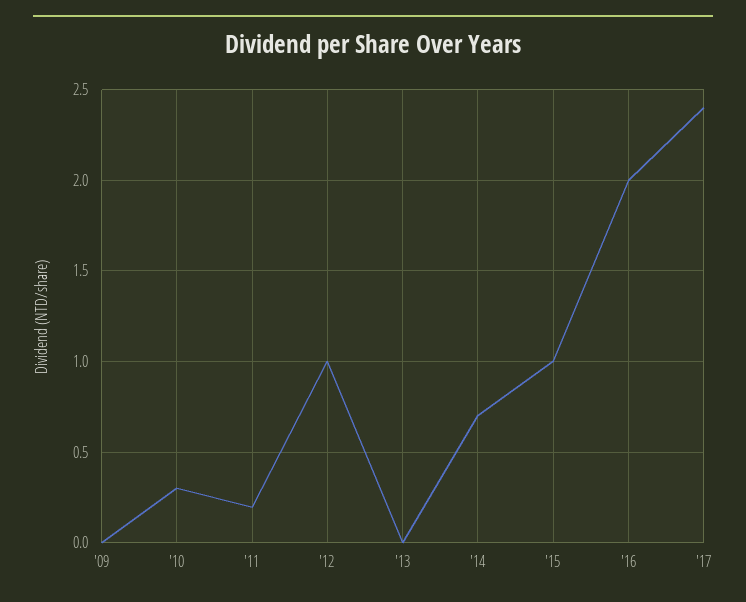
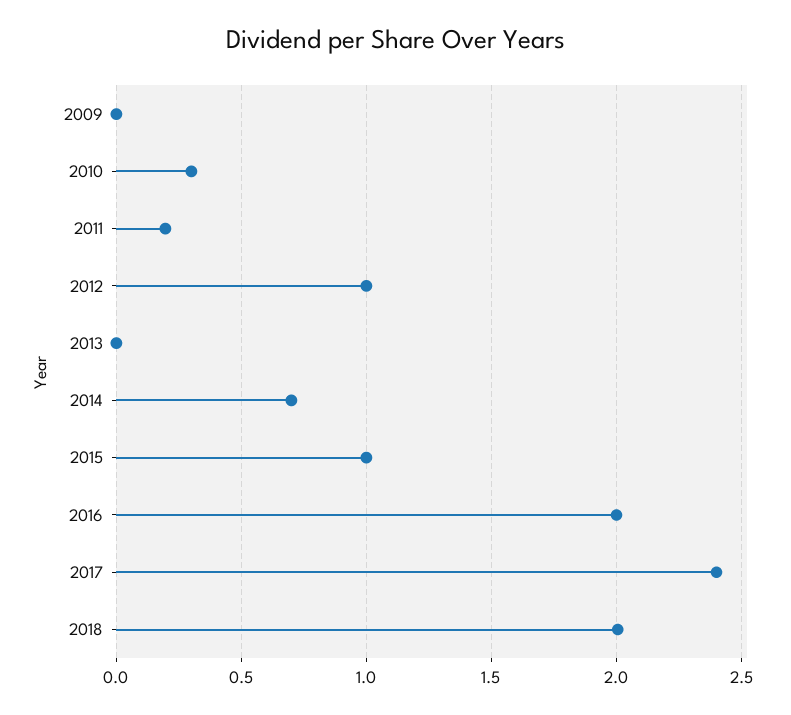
2018: none -> 2

